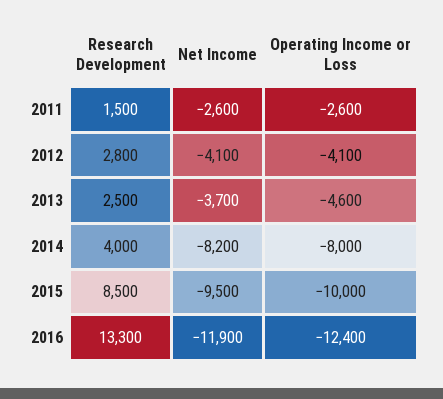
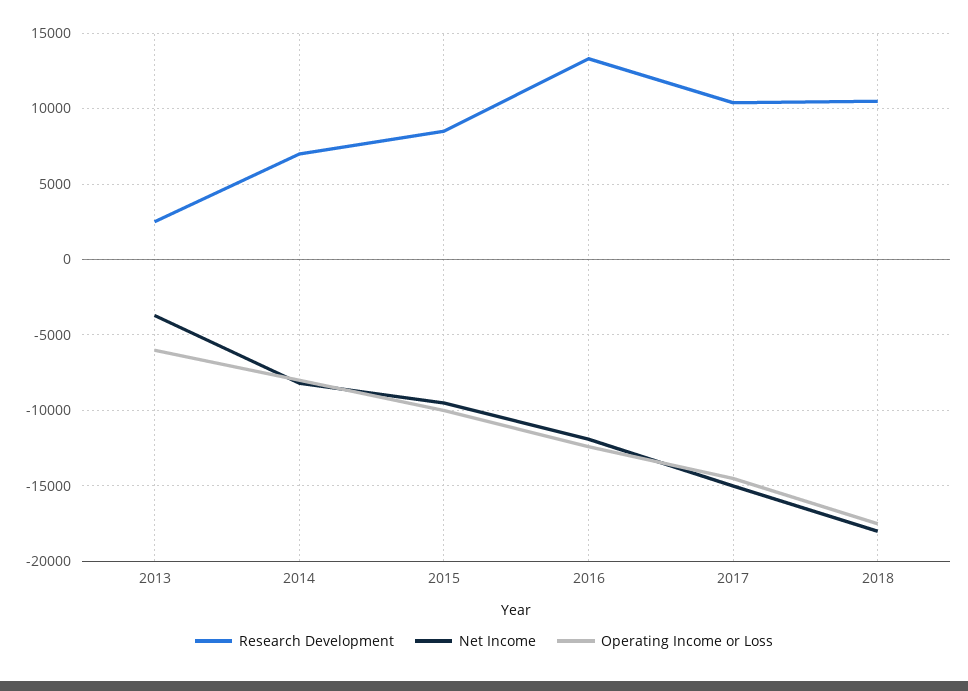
Research Development, 2011: 1500 -> none
Net Income, 2011: -2600 -> none
Operating Income or Loss, 2011: -2600 -> none
Research Development, 2012: 2800 -> none
Net Income, 2012: -4100 -> none
Operating Income or Loss, 2012: -4100 -> none
Operating Income or Loss, 2013: -4600 -> -6000
Research Development, 2014: 4000 -> 7000
Research Development, 2017: none -> 10500
Net Income, 2017: none -> -15000
Operating Income or Loss, 2017: none -> -14500
Research Development, 2018: none -> 10500
Net Income, 2018: none -> -18000
Operating Income or Loss, 2018: none -> -17500

